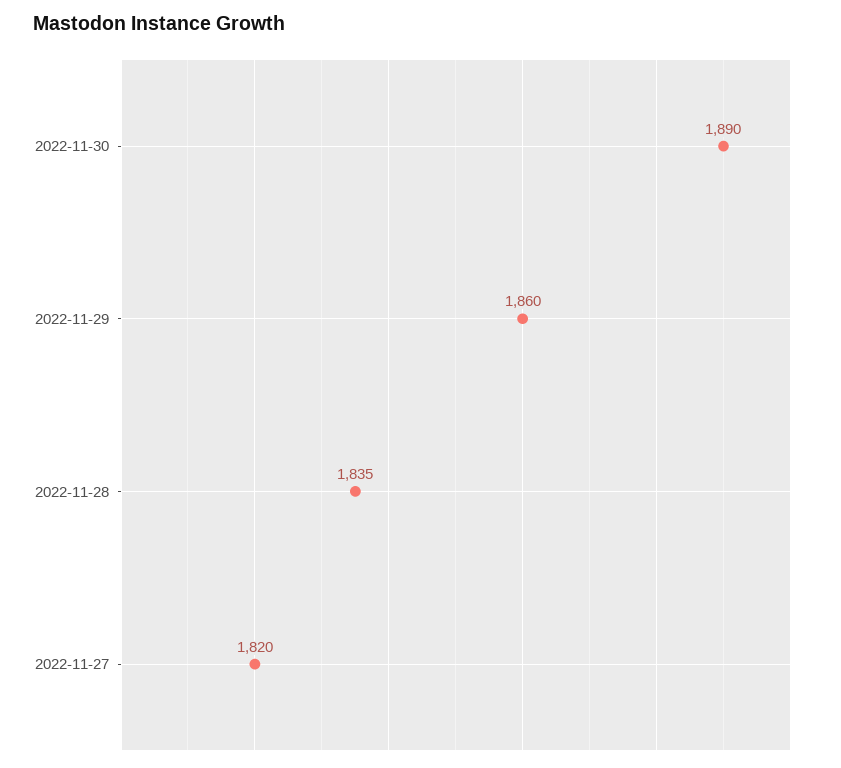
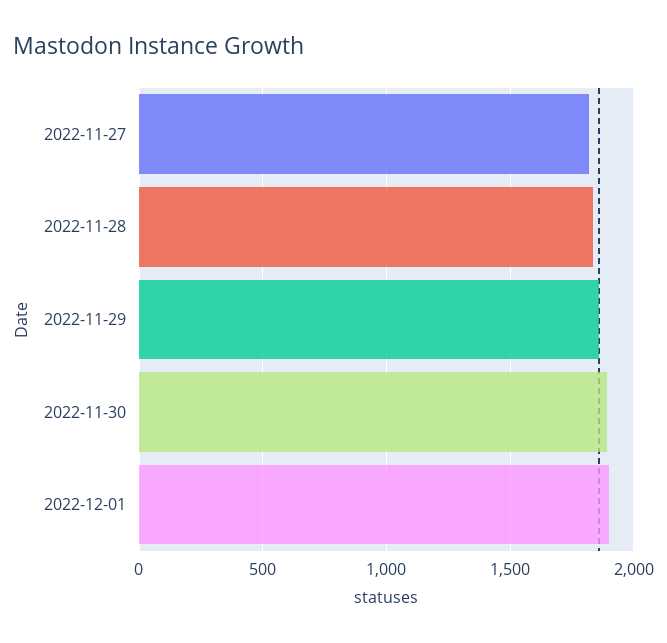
2022-12-01: none -> 1900

